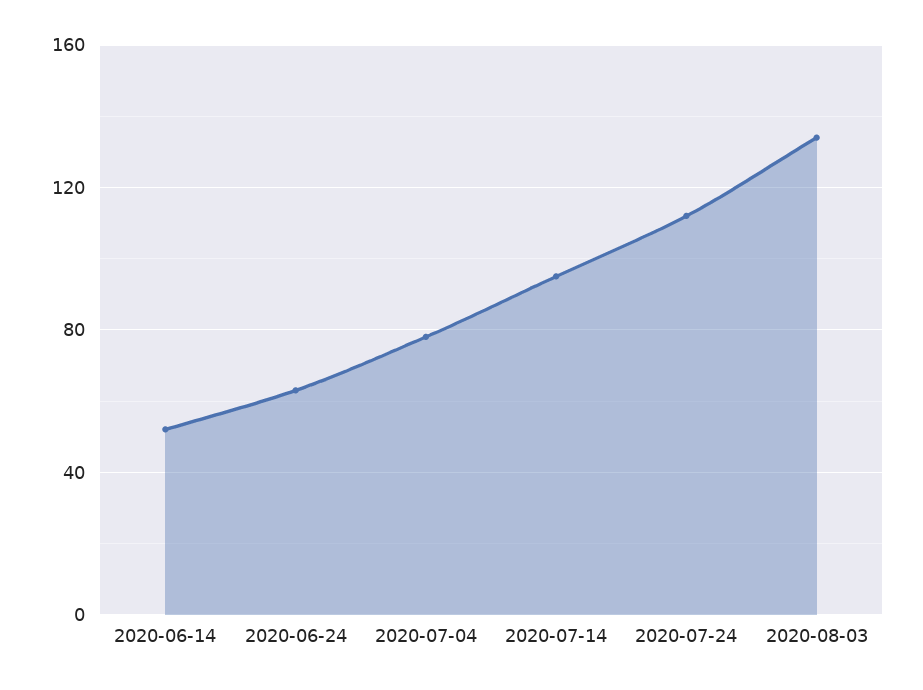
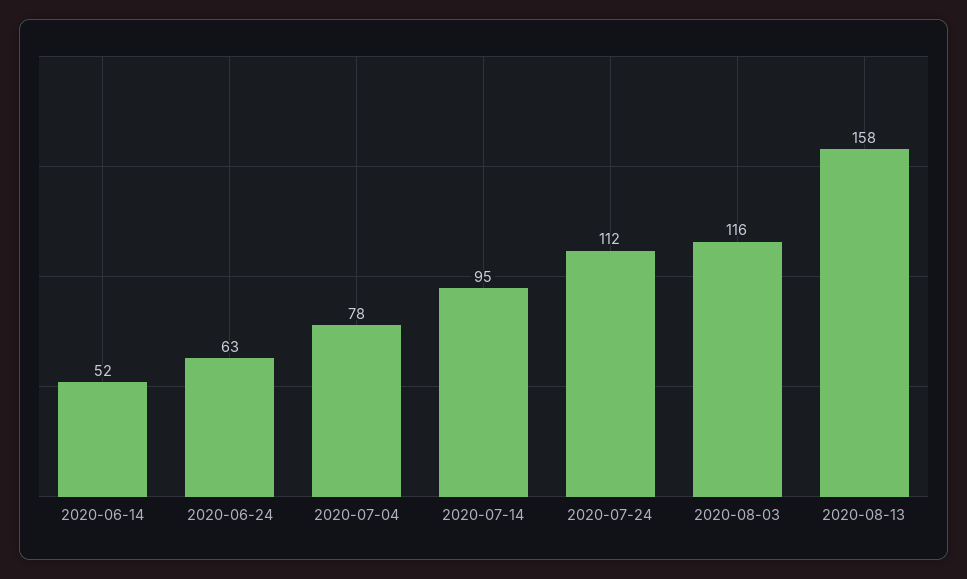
2020-08-03: 135 -> 116
2020-08-13: none -> 158

